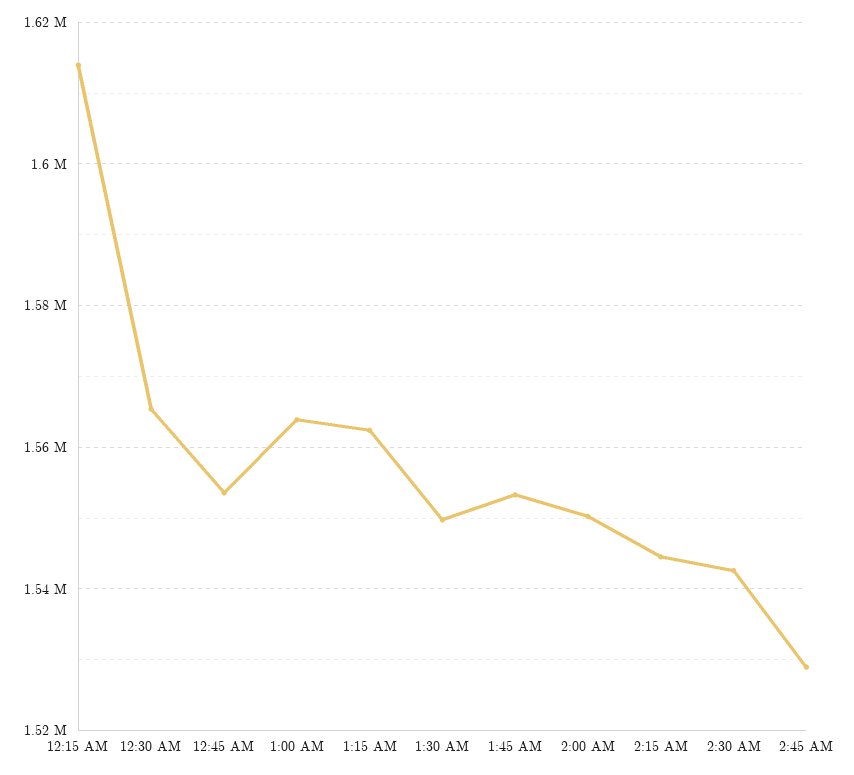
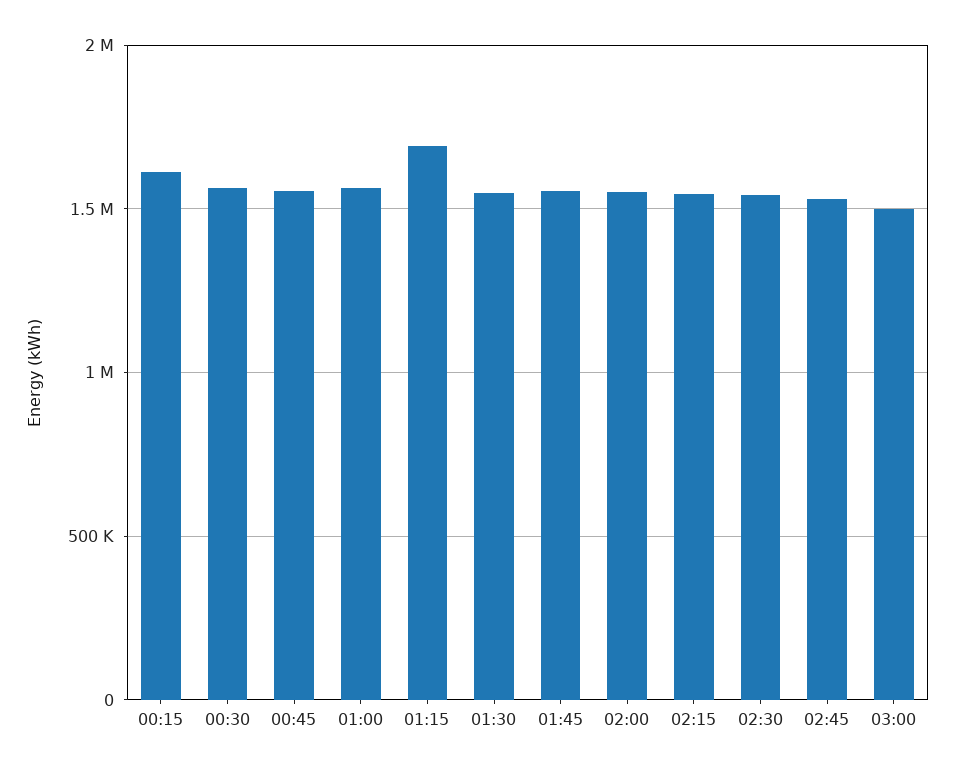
1:15 AM: 1562000 -> 1700000
03:00: none -> 1500000

